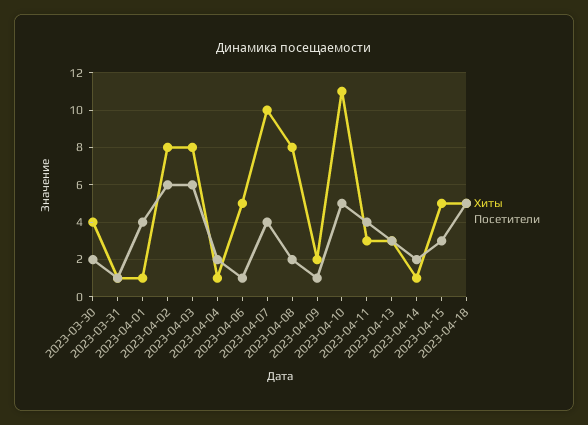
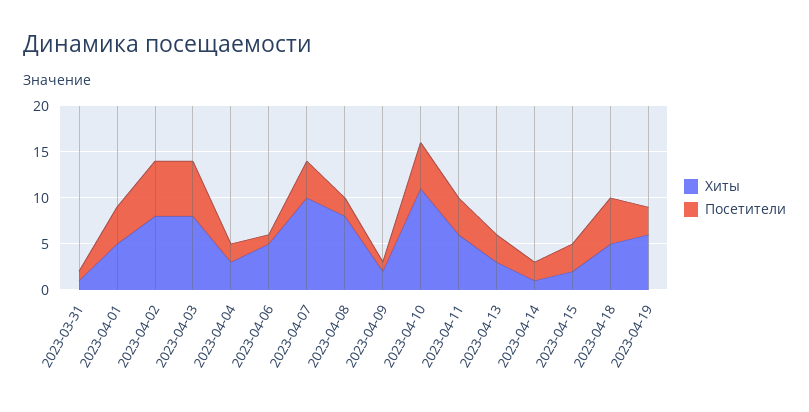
Хиты, 2023-03-30: 4 -> none
Посетители, 2023-03-30: 2 -> none
Хиты, 2023-04-01: 1 -> 5
Хиты, 2023-04-04: 1 -> 3
Хиты, 2023-04-11: 3 -> 6
Хиты, 2023-04-15: 5 -> 2
Хиты, 2023-04-19: none -> 6
Посетители, 2023-04-19: none -> 3

